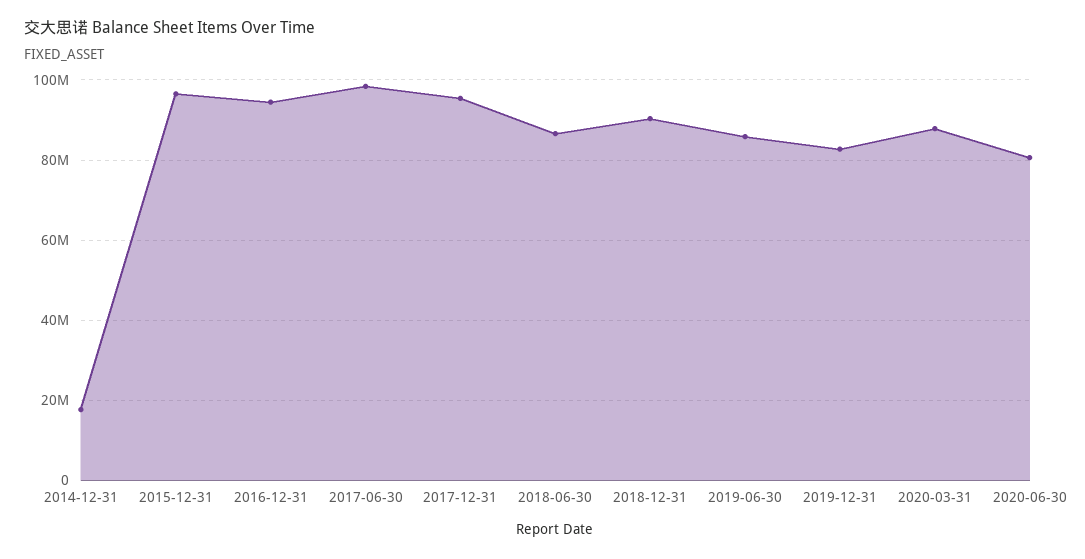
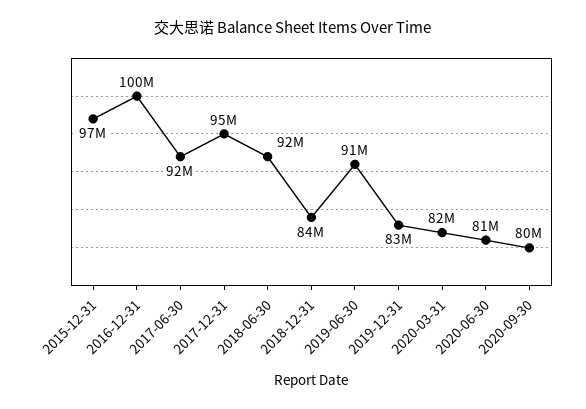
2014-12-31: 18000000 -> none
2016-12-31: 94000000 -> 100000000
2017-06-30: 98000000 -> 92000000
2018-06-30: 86000000 -> 92000000
2018-12-31: 90000000 -> 84000000
2019-06-30: 86000000 -> 91000000
2020-03-31: 88000000 -> 82000000
2020-09-30: none -> 80000000

